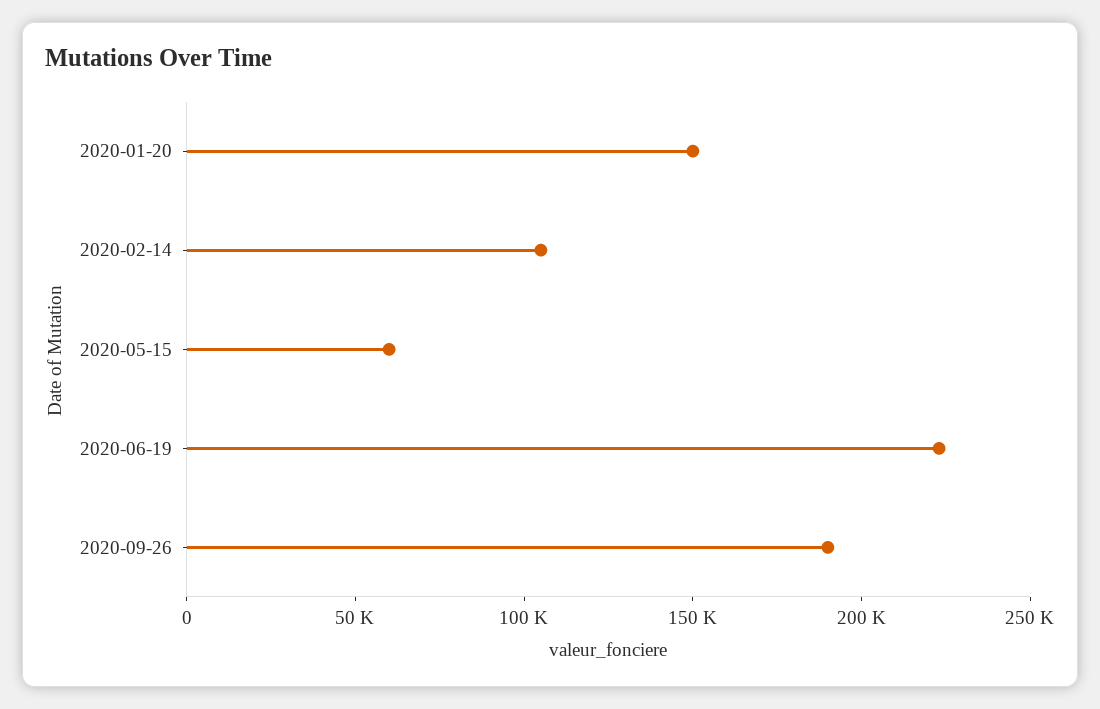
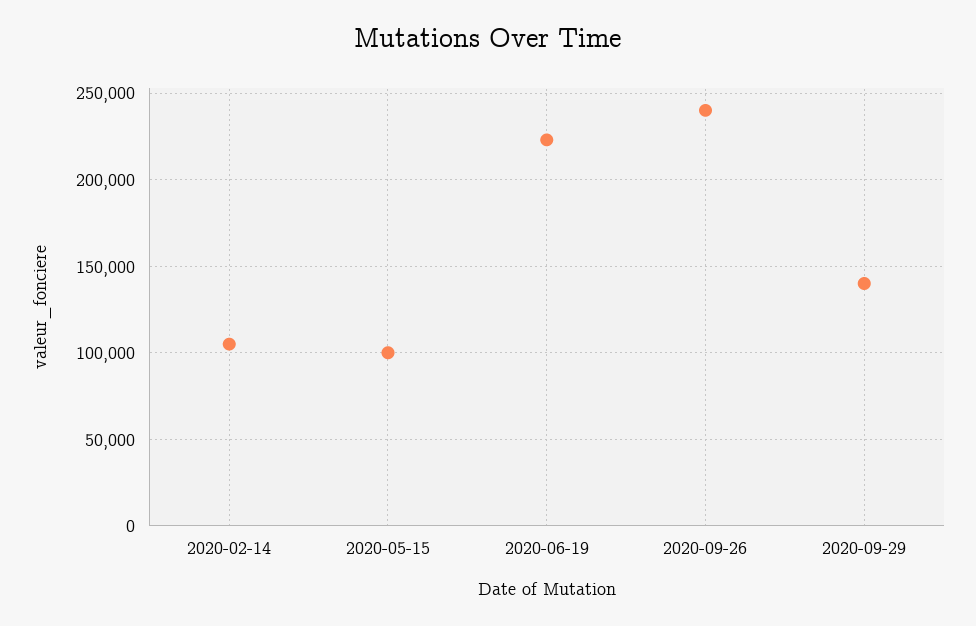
2020-01-20: 150000 -> none
2020-05-15: 60000 -> 100000
2020-09-26: 190000 -> 240000
2020-09-29: none -> 140000

